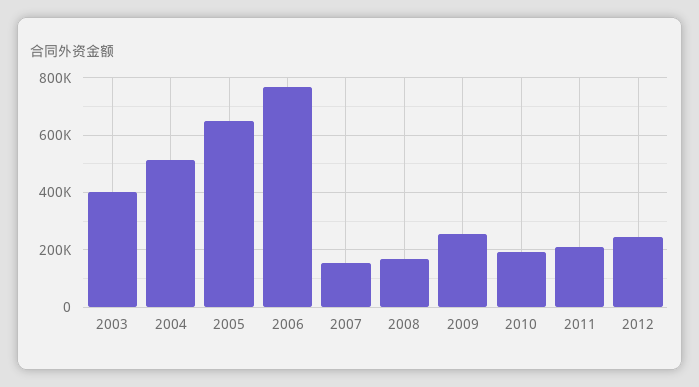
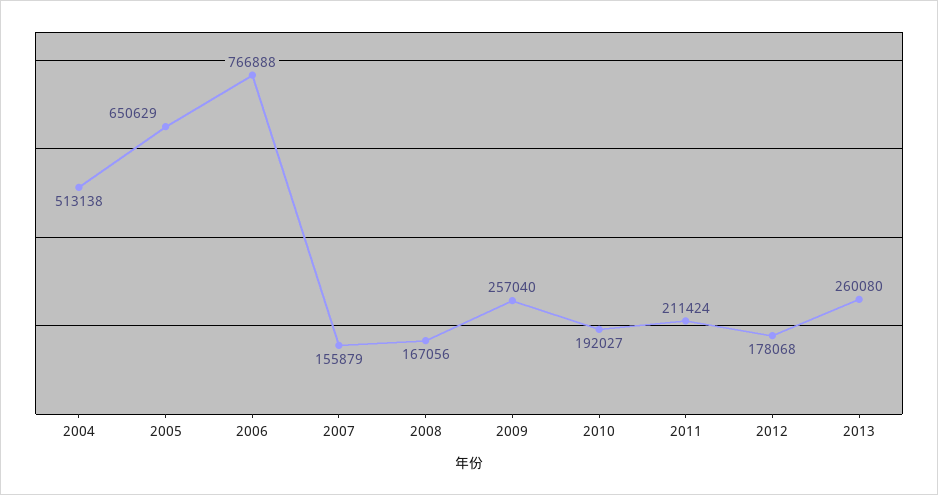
2003: 400000 -> none
2012: 250000 -> 178068
2013: none -> 260080

